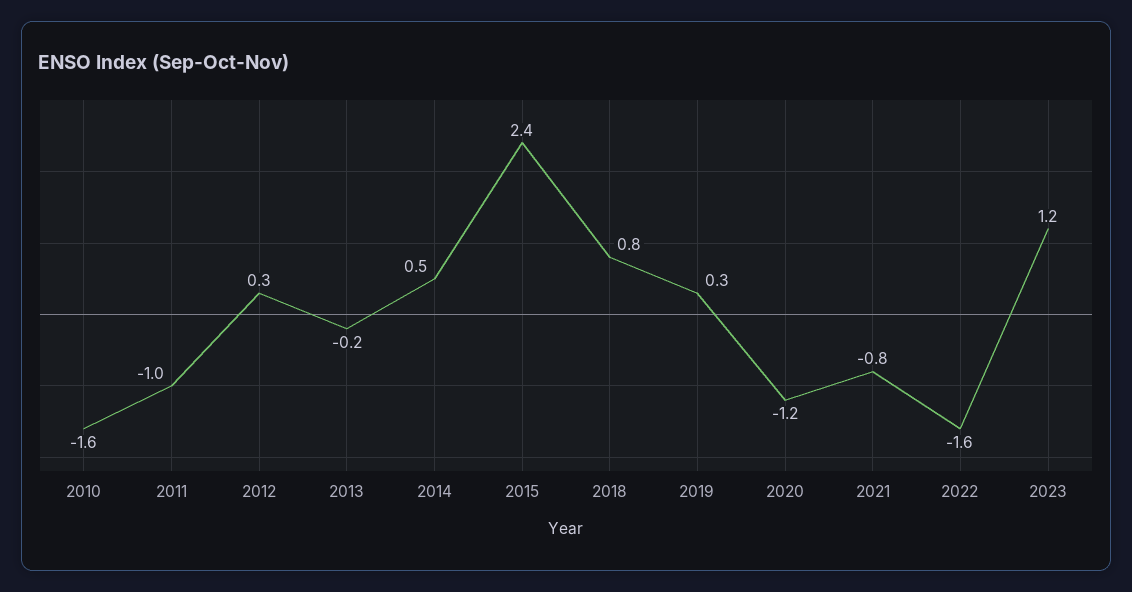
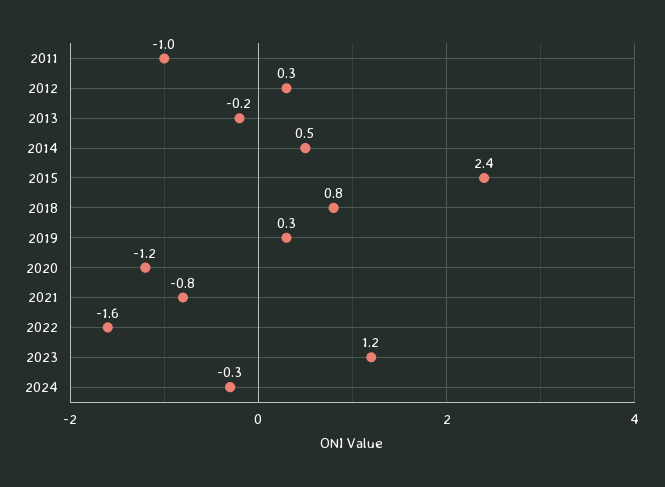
2010: -1.6 -> none
2024: none -> -0.3

